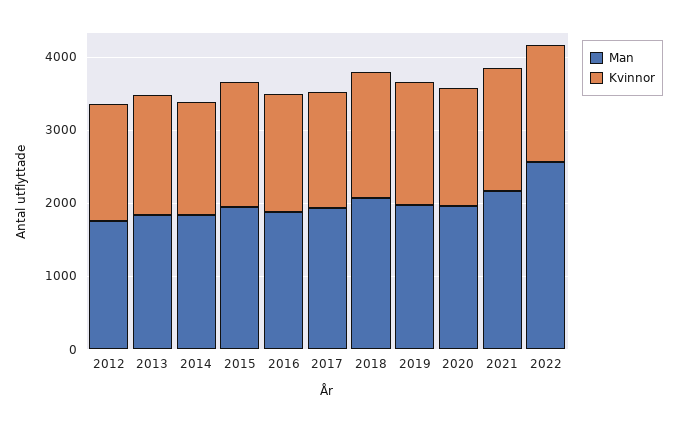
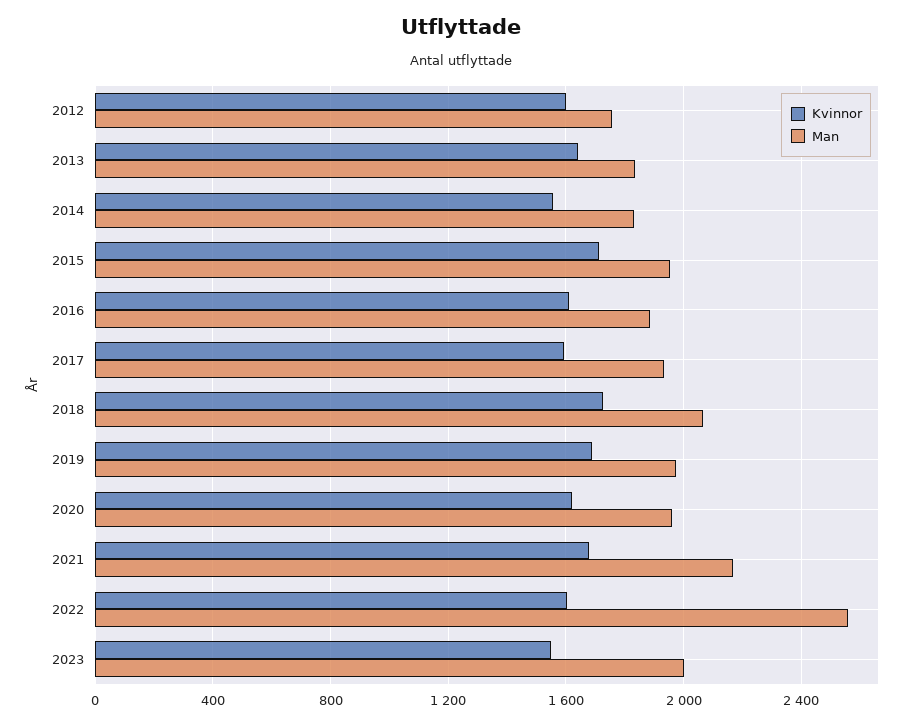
Kvinnor, 2023: none -> 1550
Man, 2023: none -> 2000

